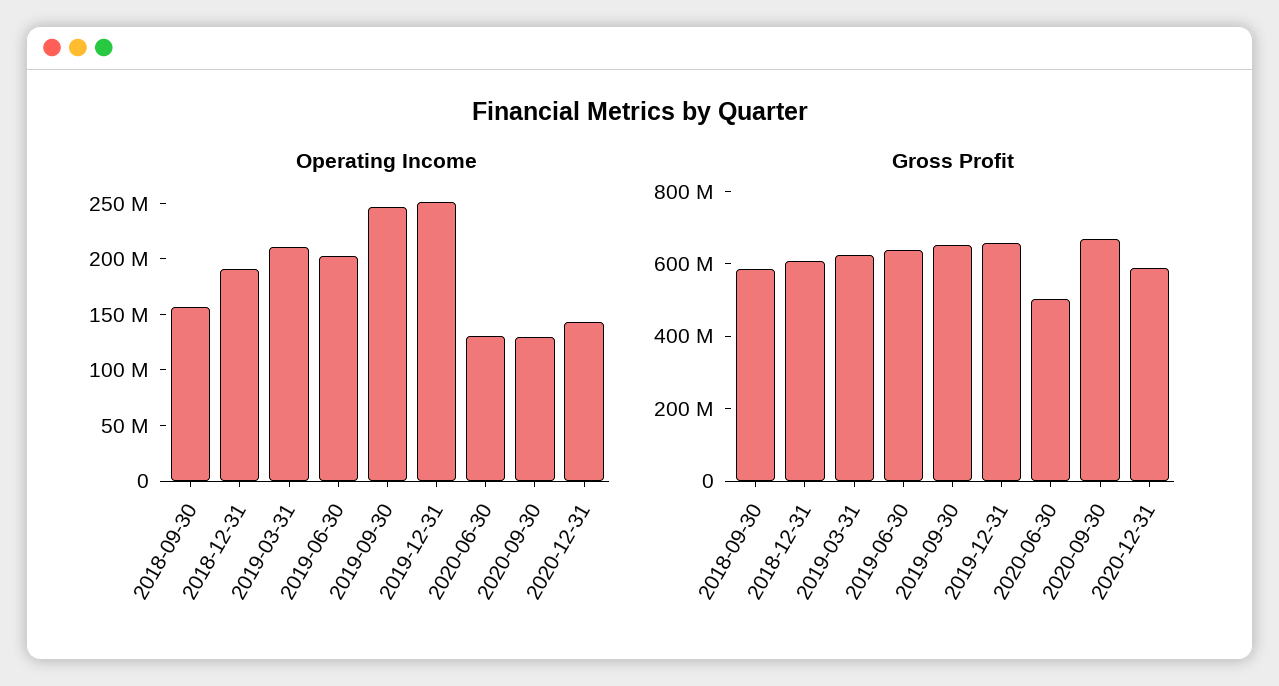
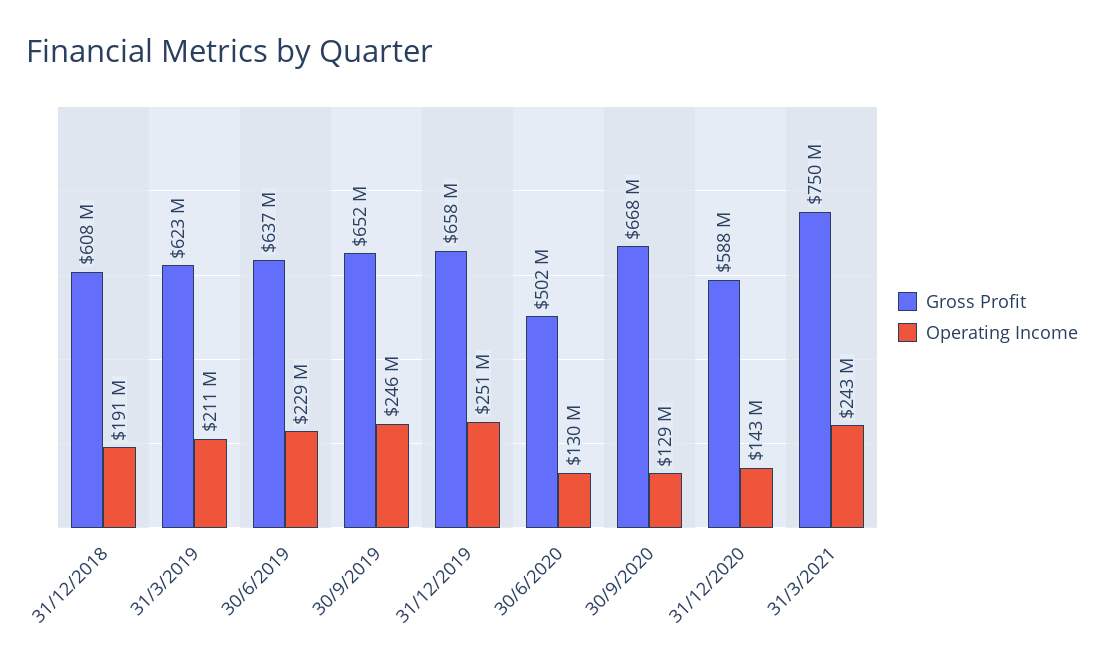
Operating Income, 2018-09-30: 160000000 -> none
Operating Income, 2019-06-30: 200000000 -> 229000000
Gross Profit, 2018-09-30: 600000000 -> none
Gross Profit, 31/3/2021: none -> 750000000
Operating Income, 31/3/2021: none -> 243000000

